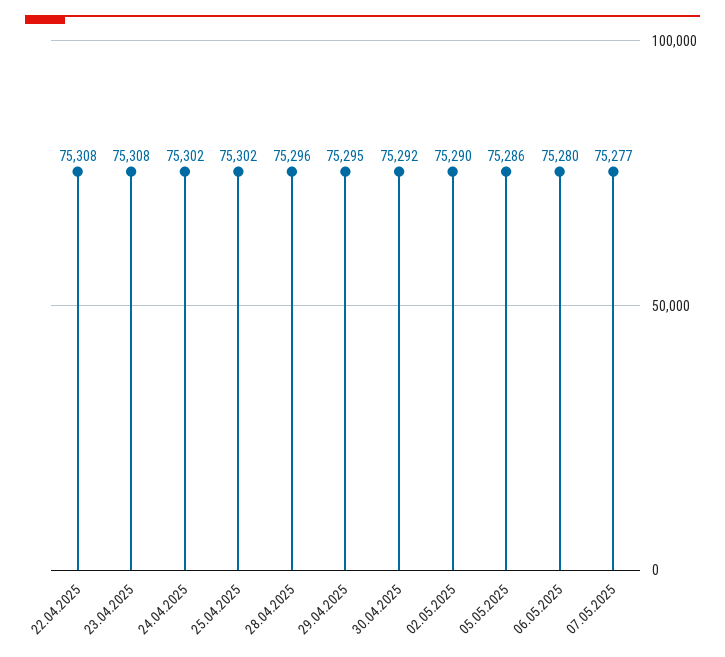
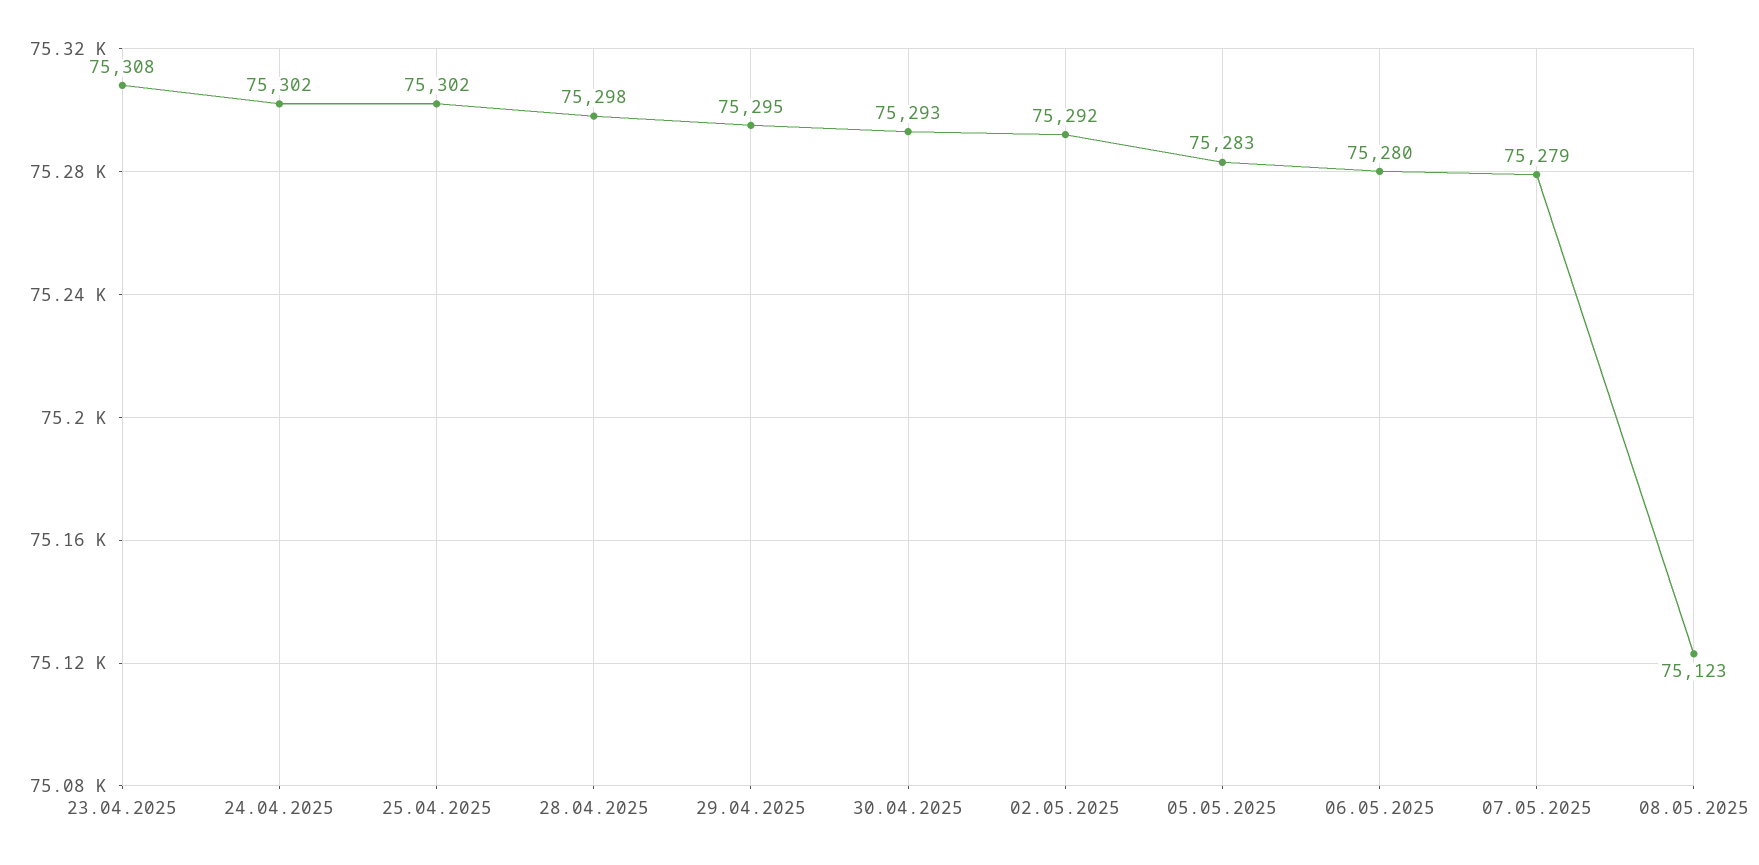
22.04.2025: 75308 -> none
28.04.2025: 75296 -> 75298
30.04.2025: 75292 -> 75293
02.05.2025: 75290 -> 75292
05.05.2025: 75286 -> 75283
07.05.2025: 75277 -> 75279
08.05.2025: none -> 75123

